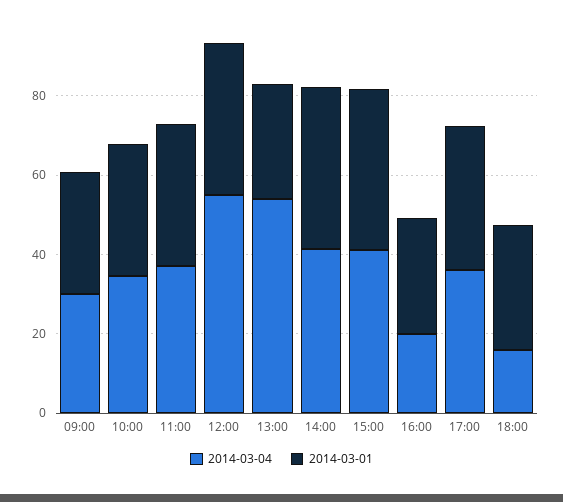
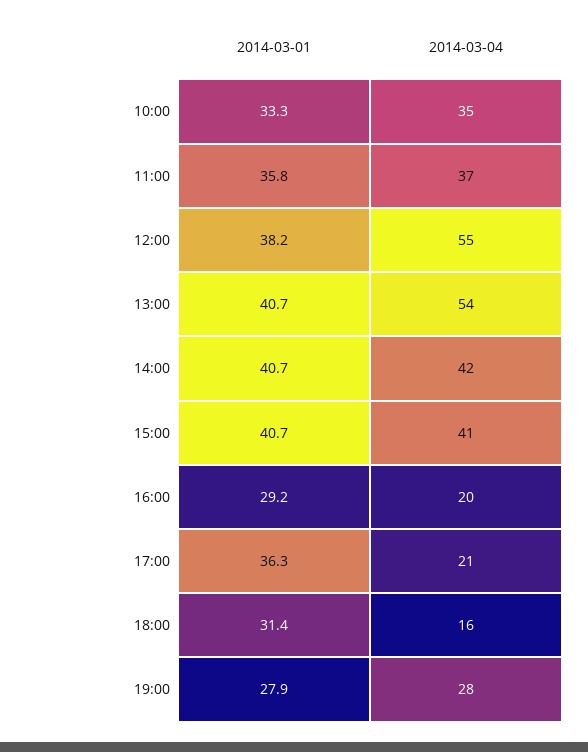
2014-03-04, 09:00: 30 -> none
2014-03-01, 09:00: 30 -> none
2014-03-01, 13:00: 30 -> 40.7
2014-03-04, 17:00: 35 -> 21
2014-03-01, 19:00: none -> 27.9
2014-03-04, 19:00: none -> 28

